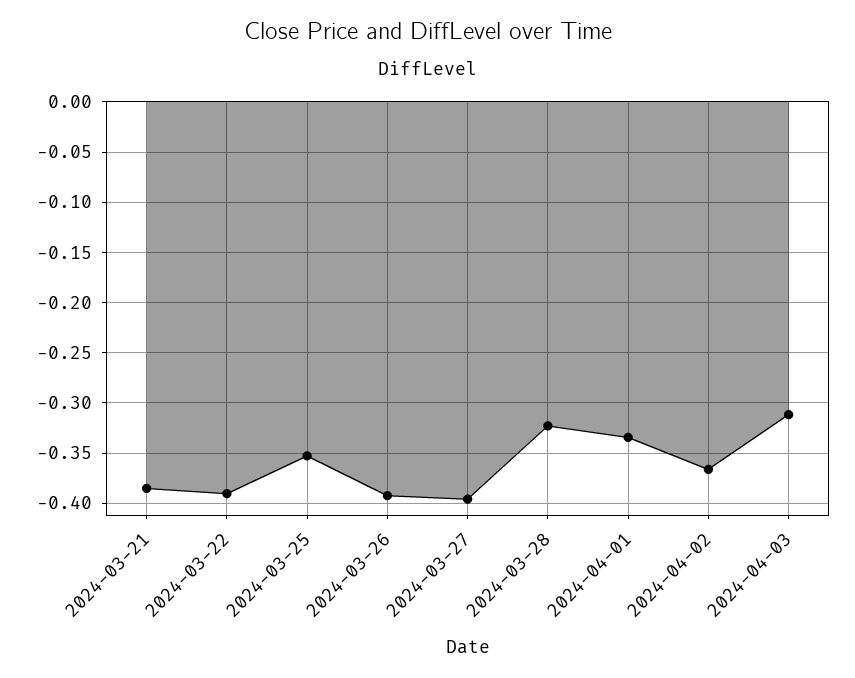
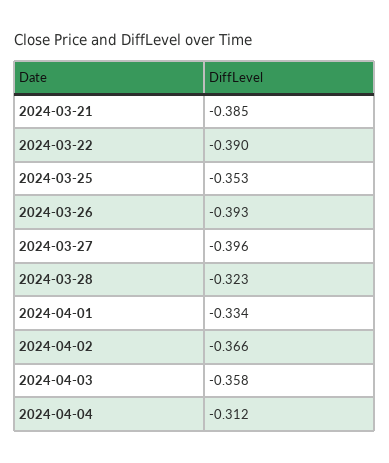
2024-04-03: -0.31 -> -0.358
2024-04-04: none -> -0.312

